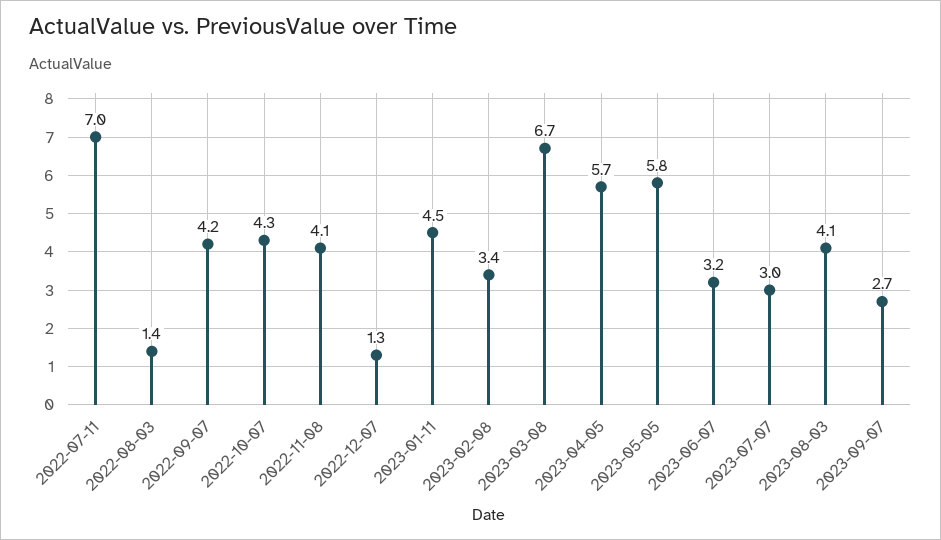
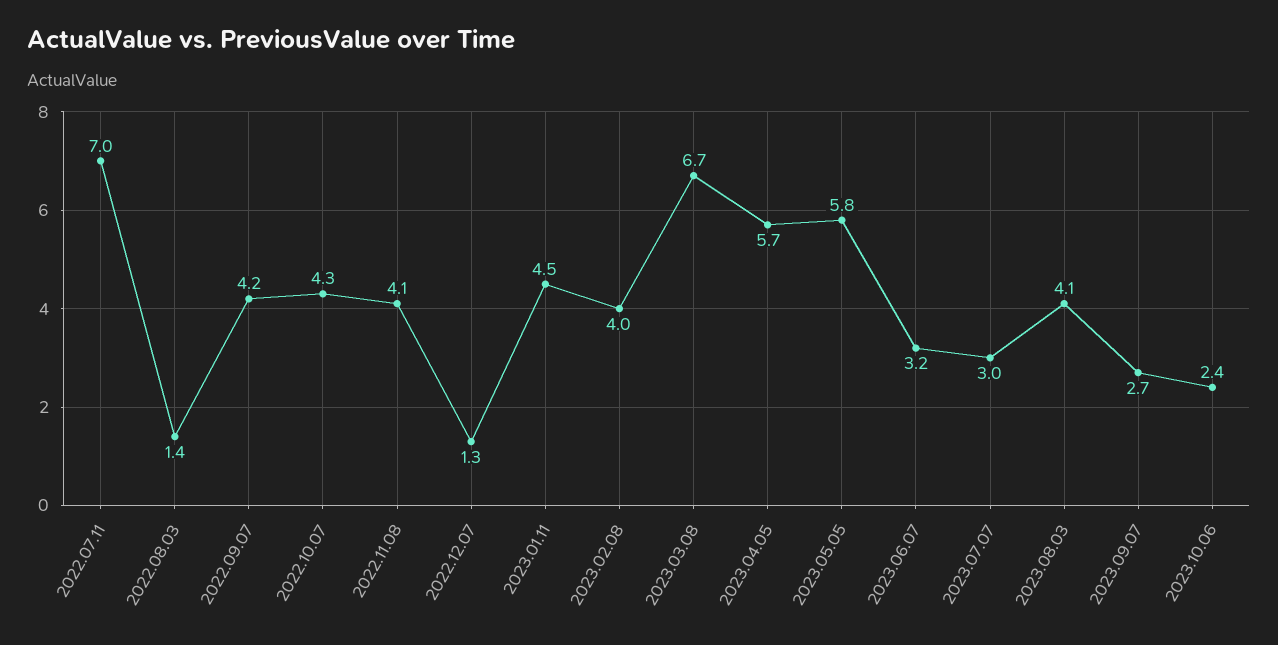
2023-02-08: 3.4 -> 4
2023.10.06: none -> 2.4

